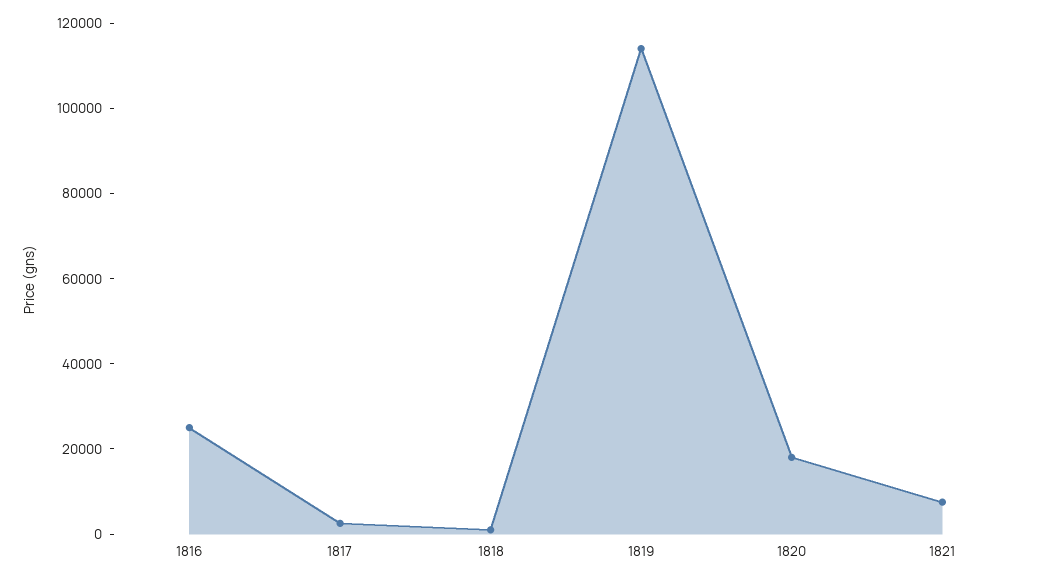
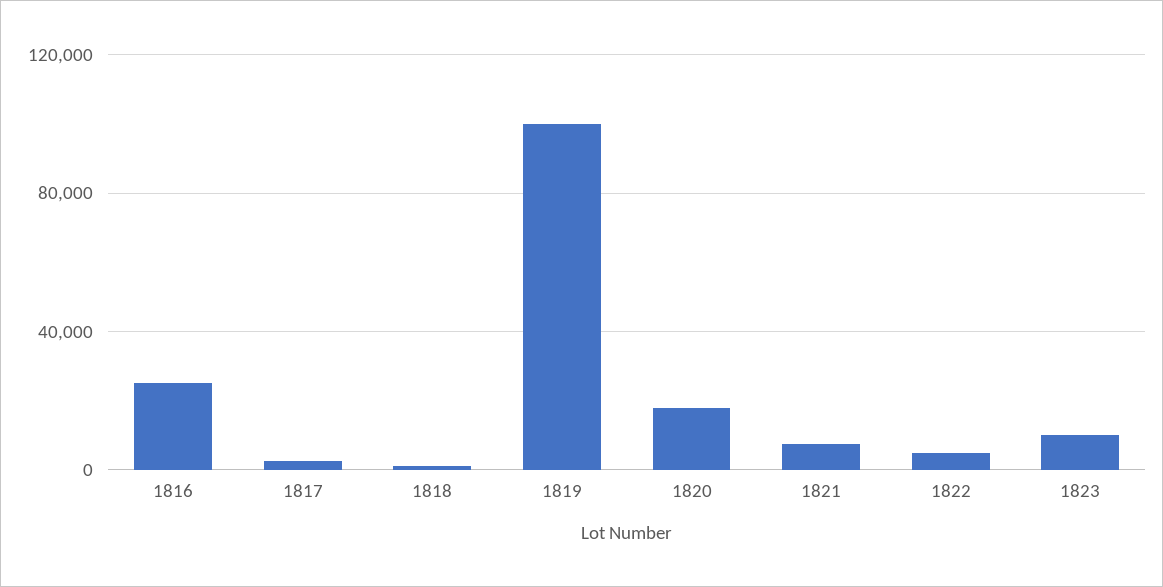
1819: 115000 -> 100000
1822: none -> 5000
1823: none -> 10000

